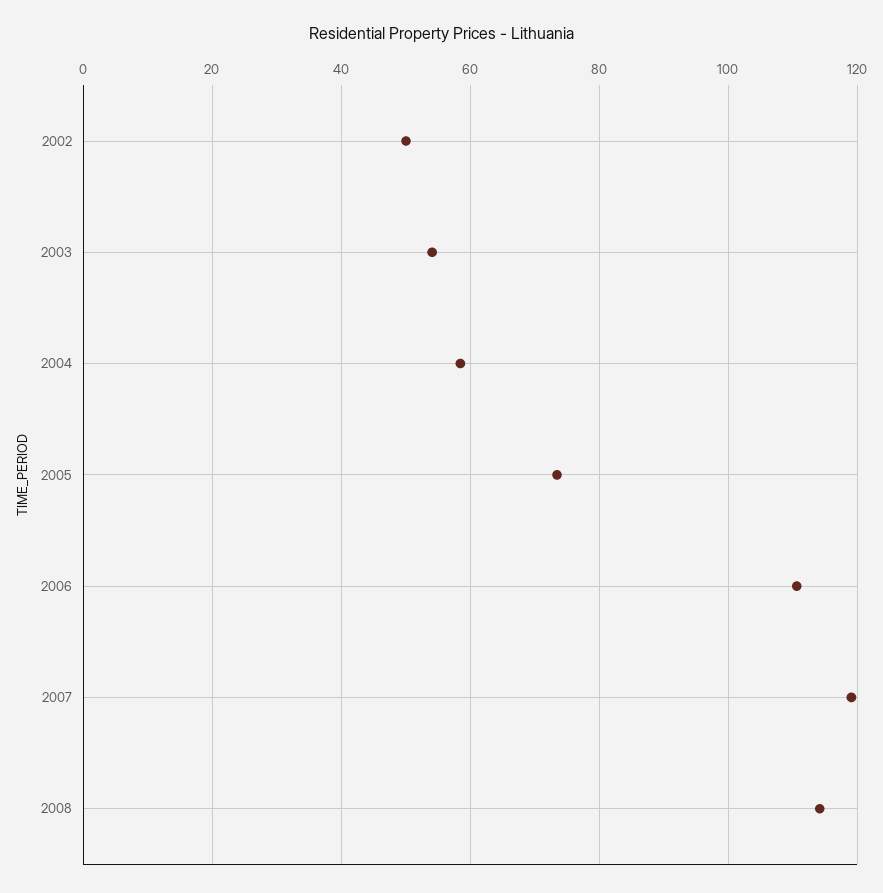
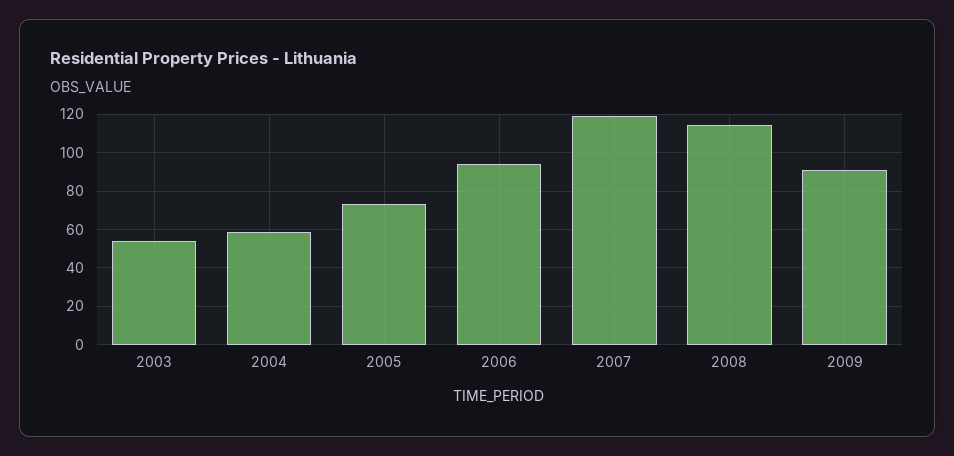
2002: 50 -> none
2006: 110 -> 95
2009: none -> 90

